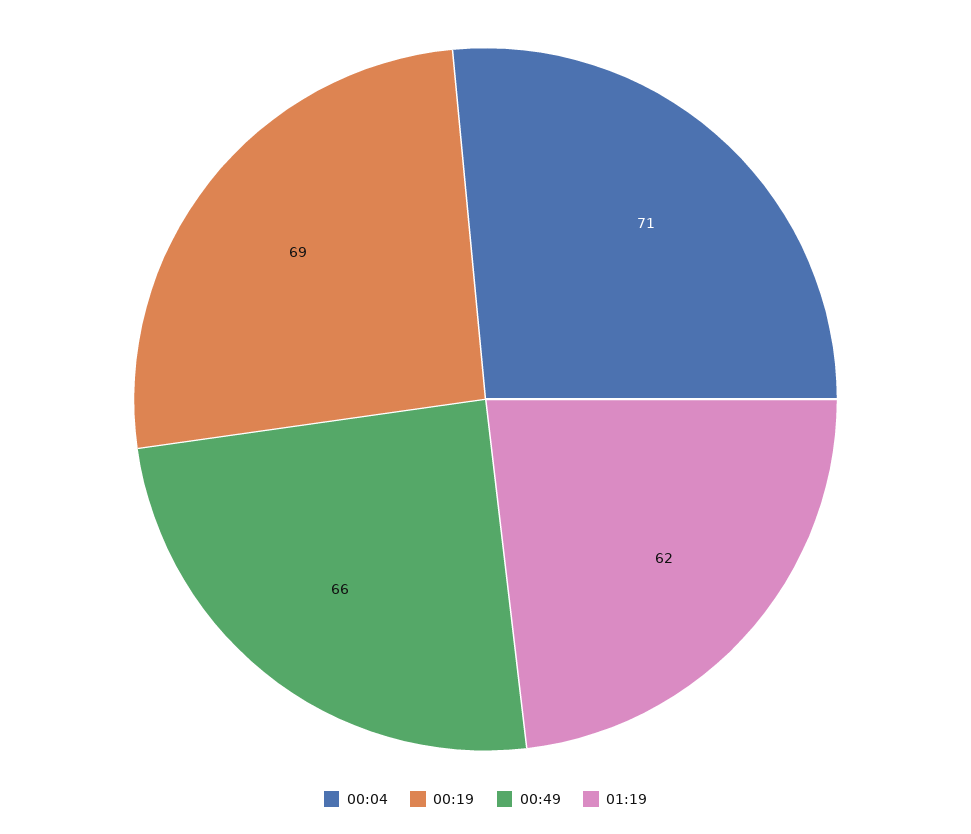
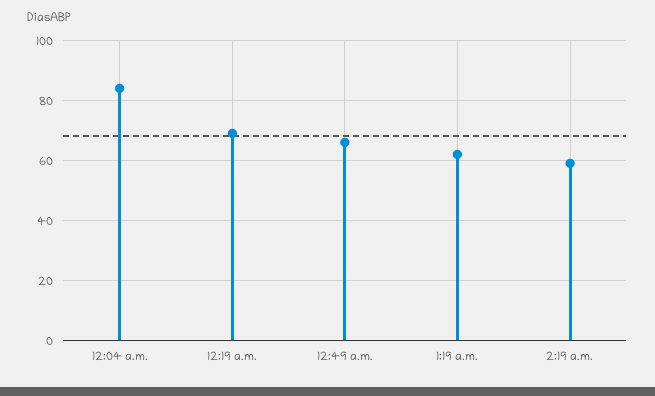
00:04: 71 -> 85
2:19 a.m.: none -> 60

